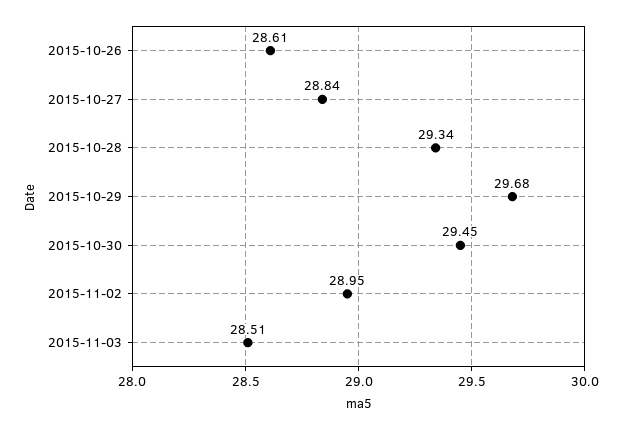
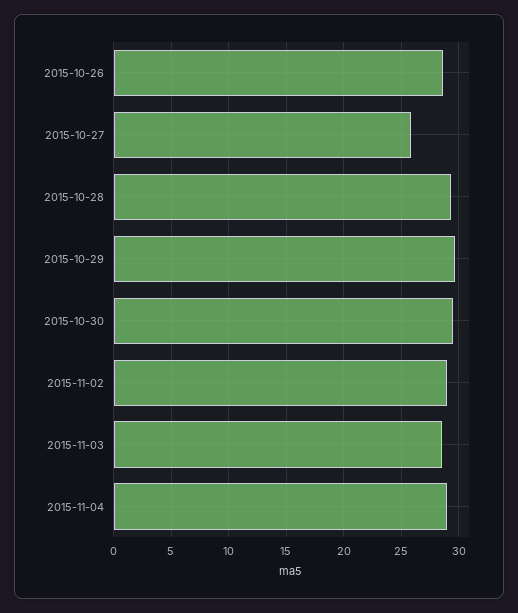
2015-10-27: 28.84 -> 26
2015-11-04: none -> 29

